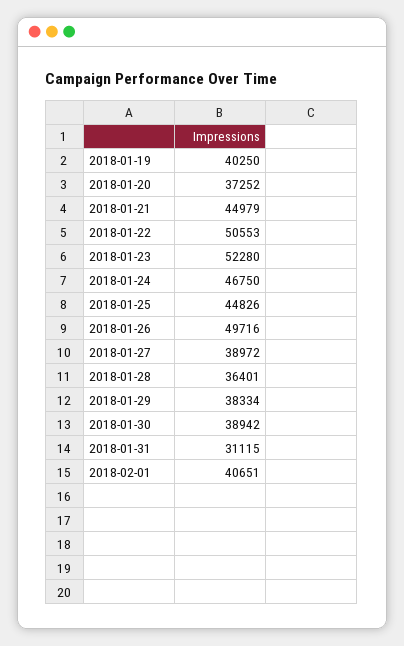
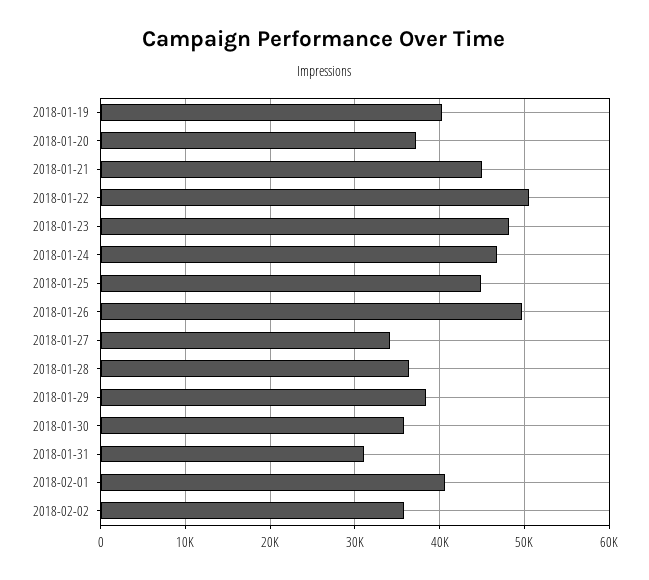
2018-01-23: 52280 -> 48000
2018-01-27: 38972 -> 34000
2018-01-30: 38942 -> 36000
2018-02-02: none -> 36000

